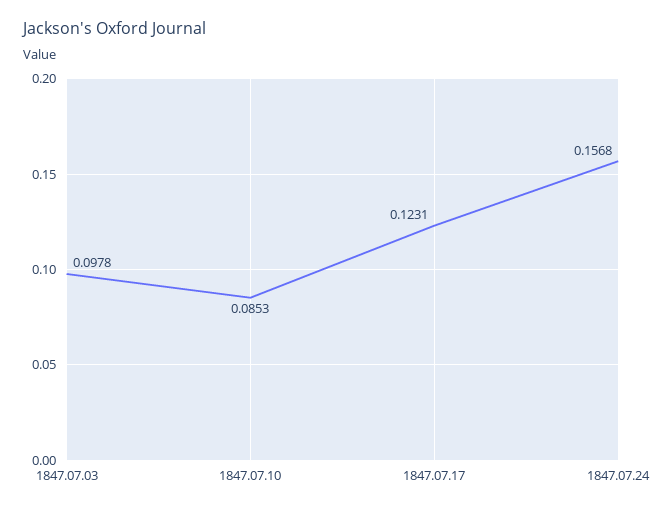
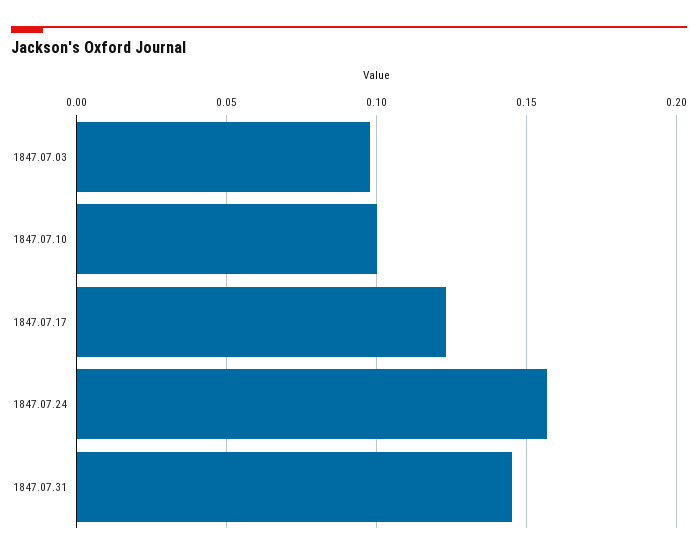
1847.07.10: 0.0853 -> 0.1
1847.07.31: none -> 0.145

